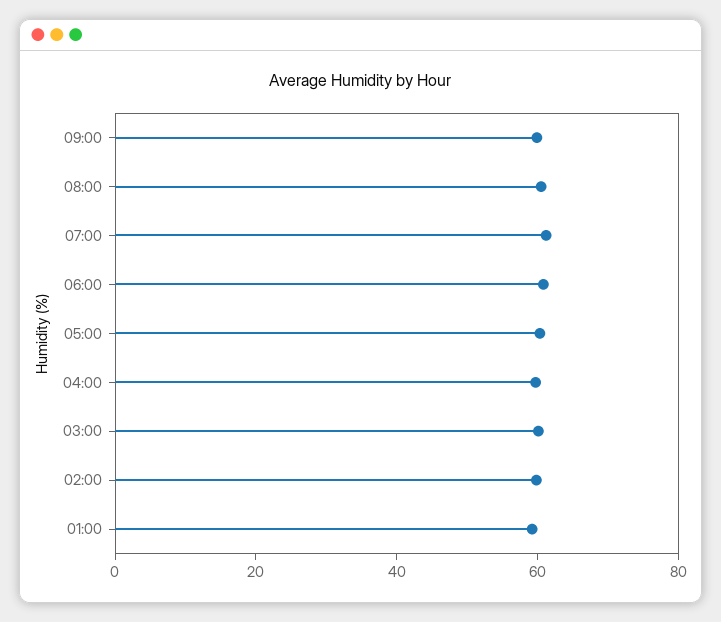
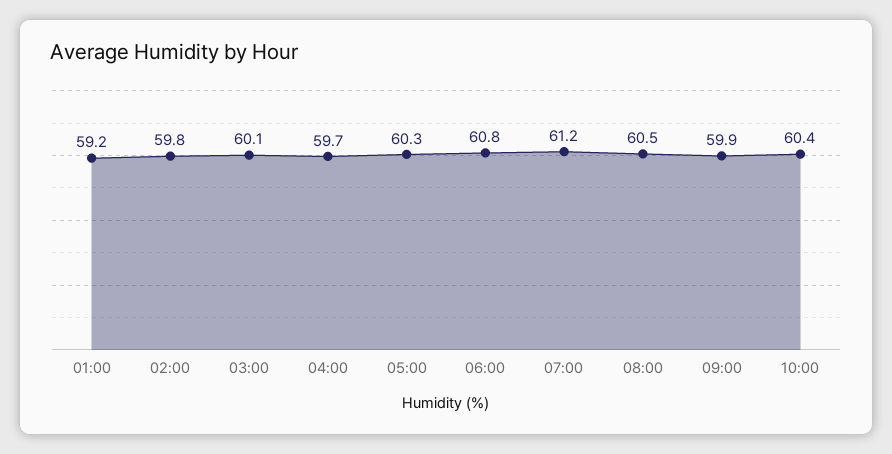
10:00: none -> 60.4

